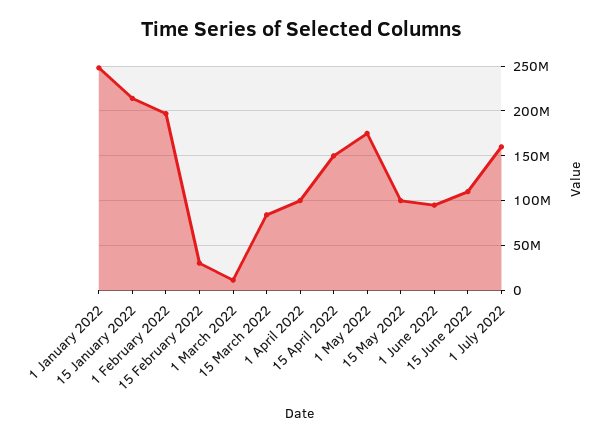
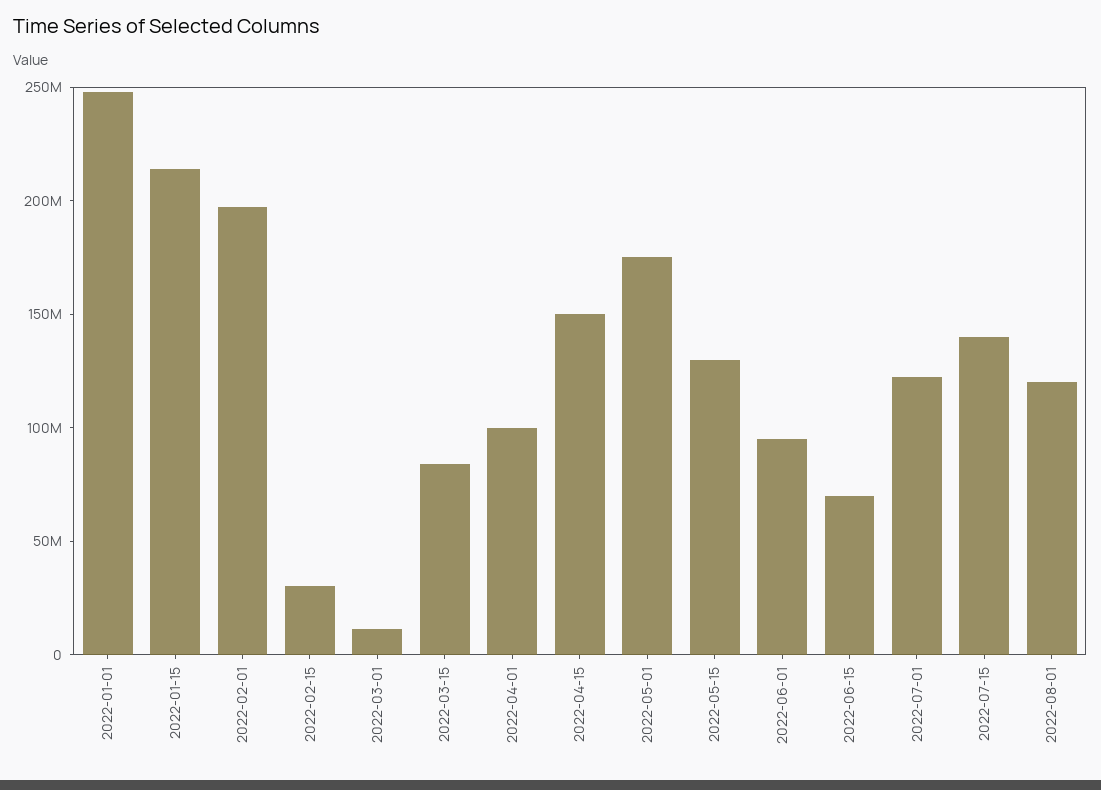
15 May 2022: 100000000 -> 130000000
15 June 2022: 110000000 -> 70000000
1 July 2022: 160000000 -> 120000000
2022-07-15: none -> 140000000
2022-08-01: none -> 120000000

